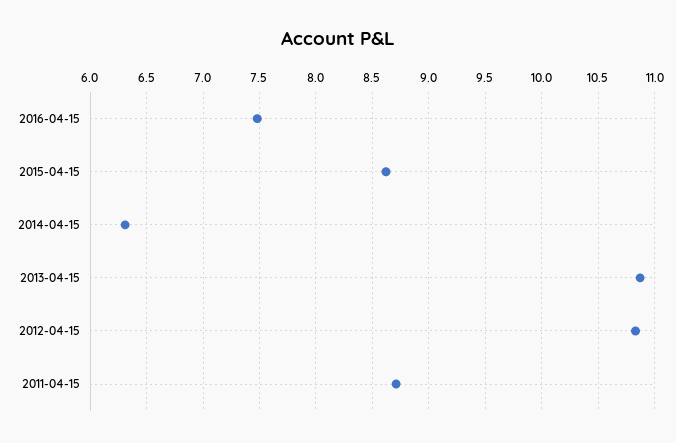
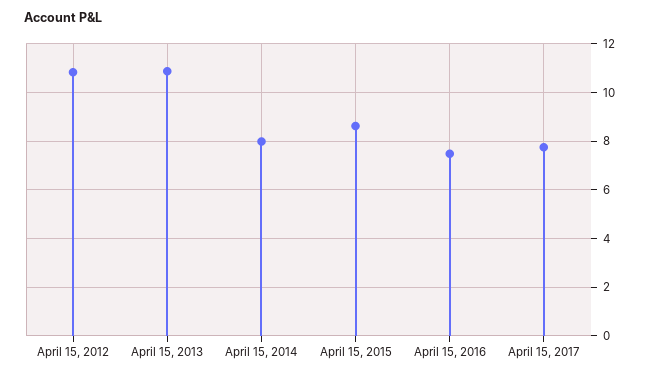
2014-04-15: 6.3 -> 8
2011-04-15: 8.7 -> none
April 15, 2017: none -> 7.75

